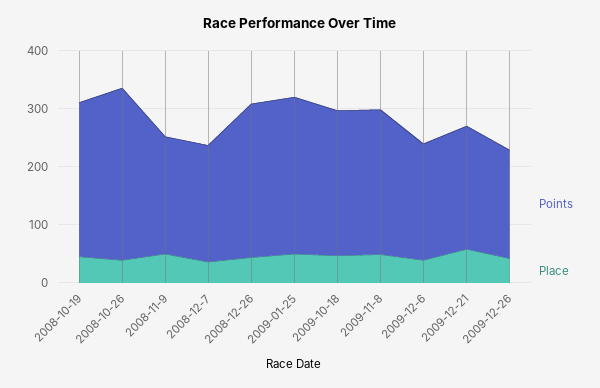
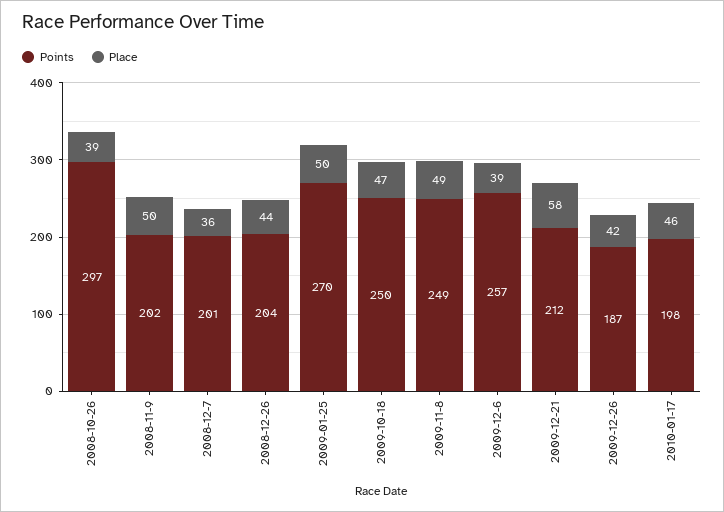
Points, 2008-10-19: 260 -> none
Place, 2008-10-19: 40 -> none
Points, 2008-12-26: 260 -> 204
Points, 2009-12-6: 200 -> 257
Points, 2010-01-17: none -> 198
Place, 2010-01-17: none -> 46

